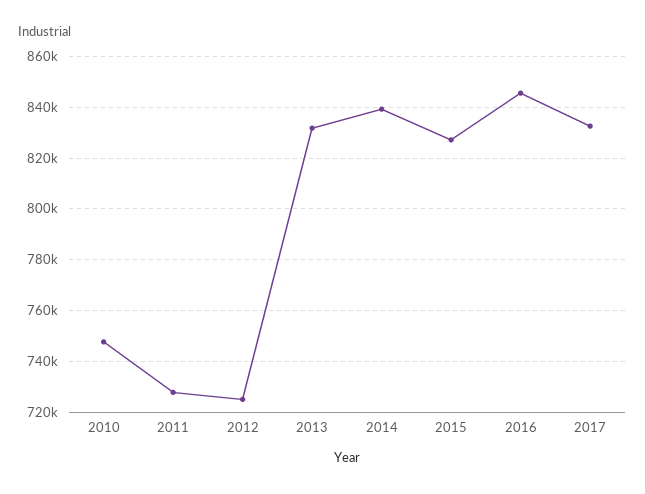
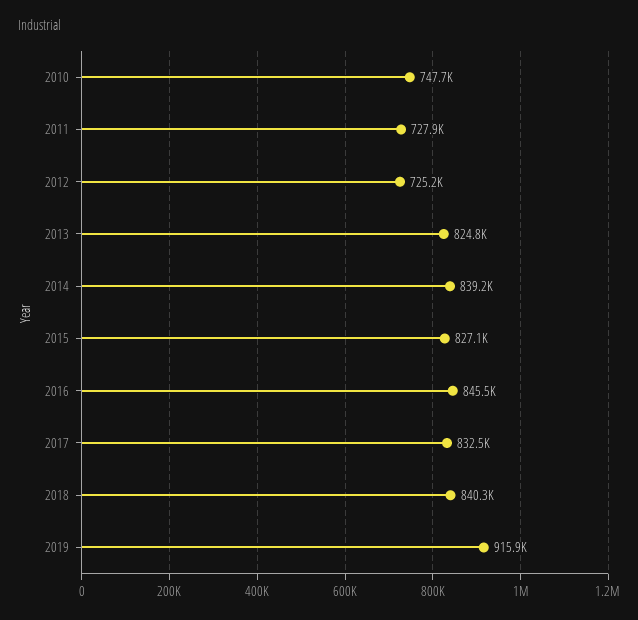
2013: 832500 -> 824800
2018: none -> 840300
2019: none -> 915900

